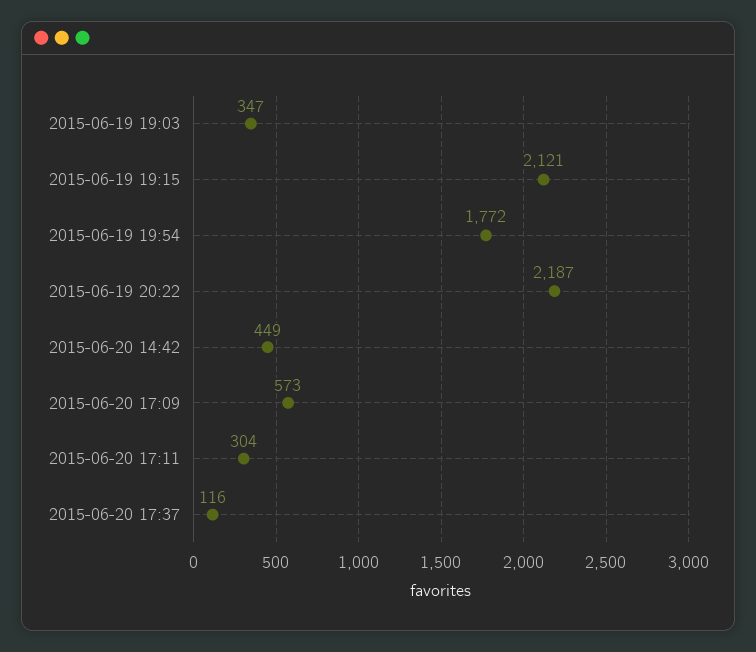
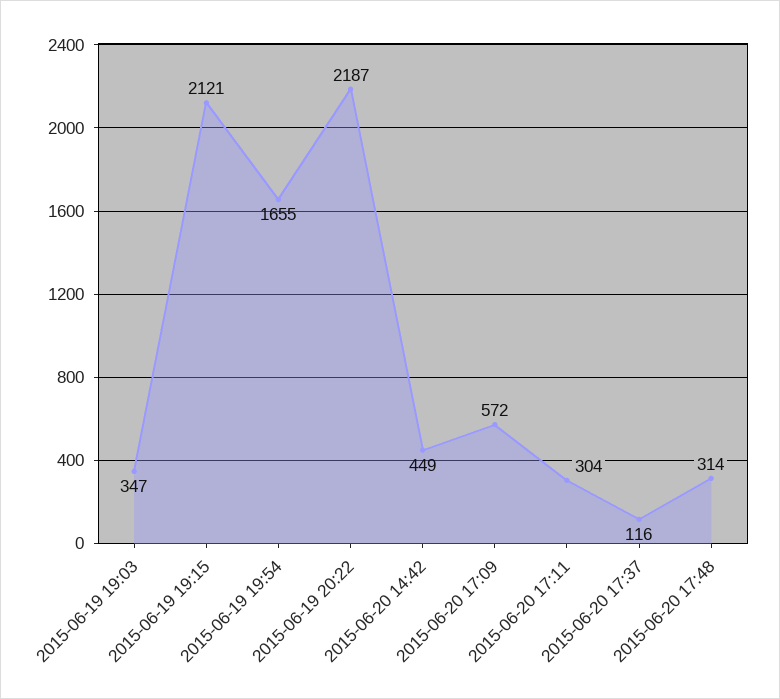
2015-06-19 19:54: 1772 -> 1655
2015-06-20 17:09: 573 -> 572
2015-06-20 17:48: none -> 314

